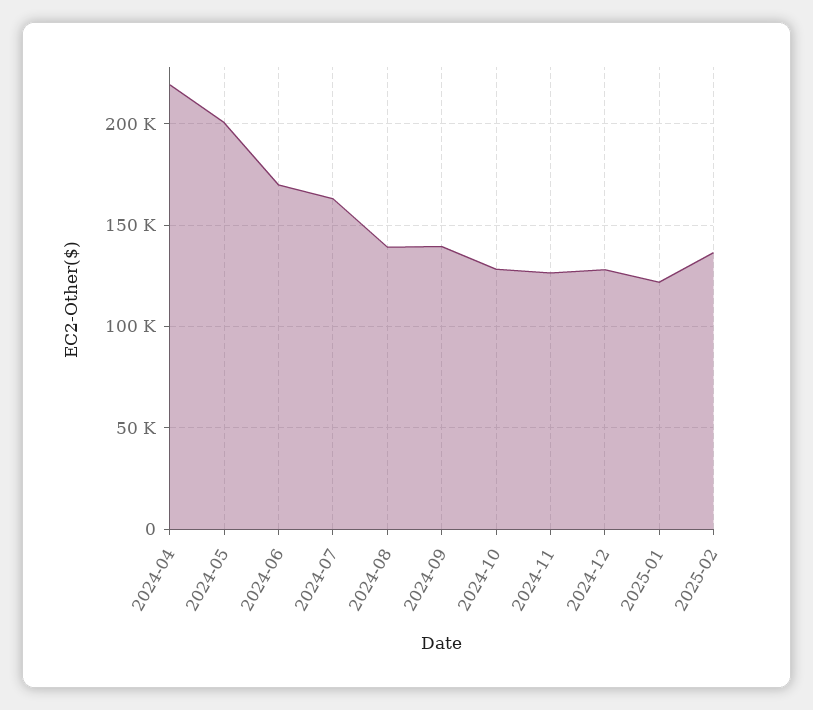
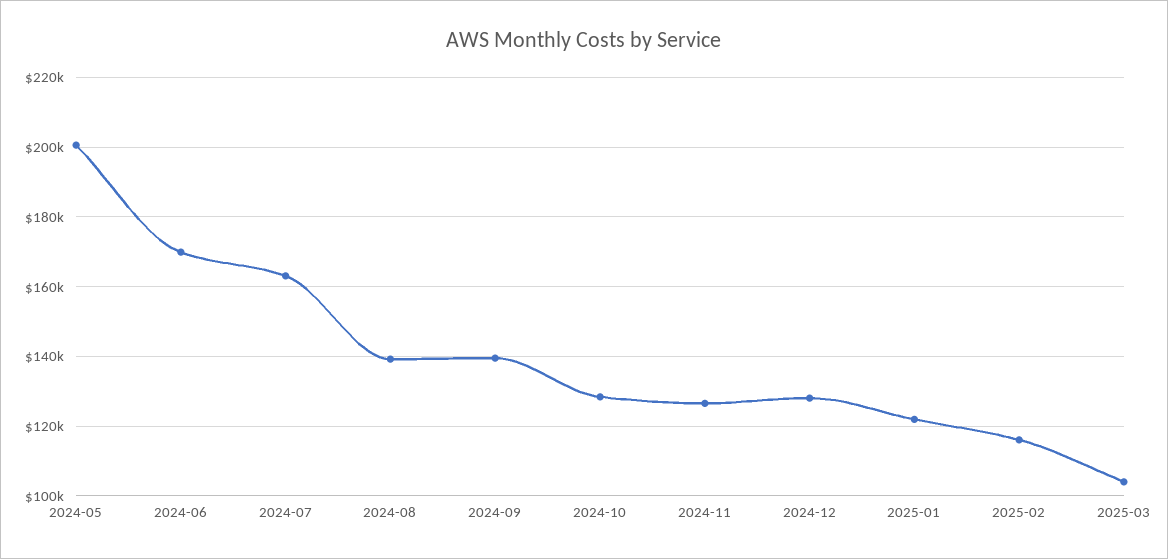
2024-04: 220000 -> none
2025-02: 135000 -> 116000
2025-03: none -> 104000

